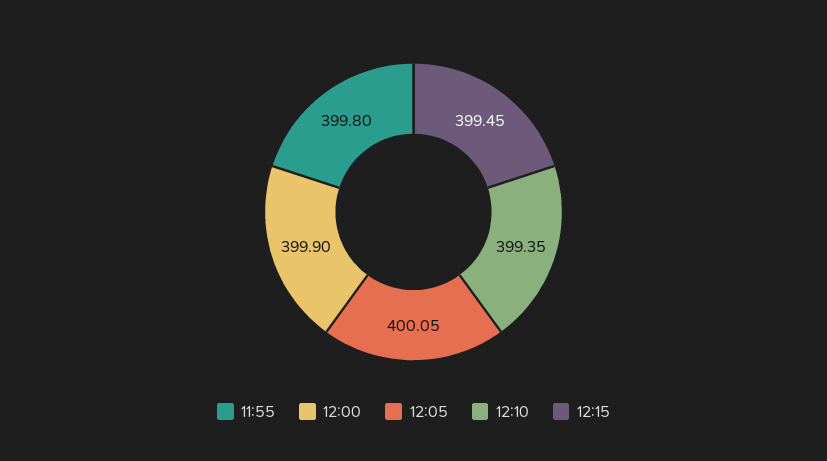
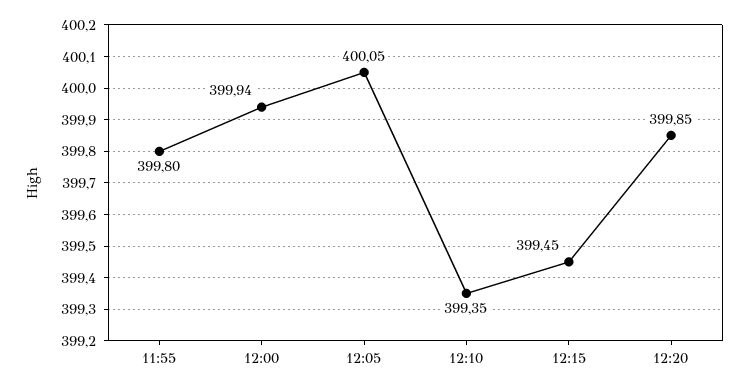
12:00: 399.9 -> 399.94
12:20: none -> 399.85

